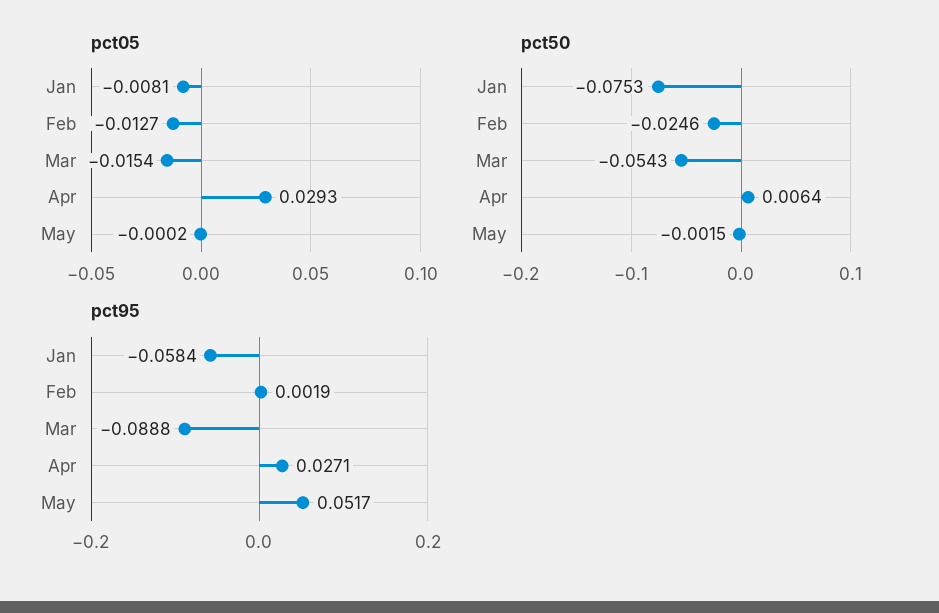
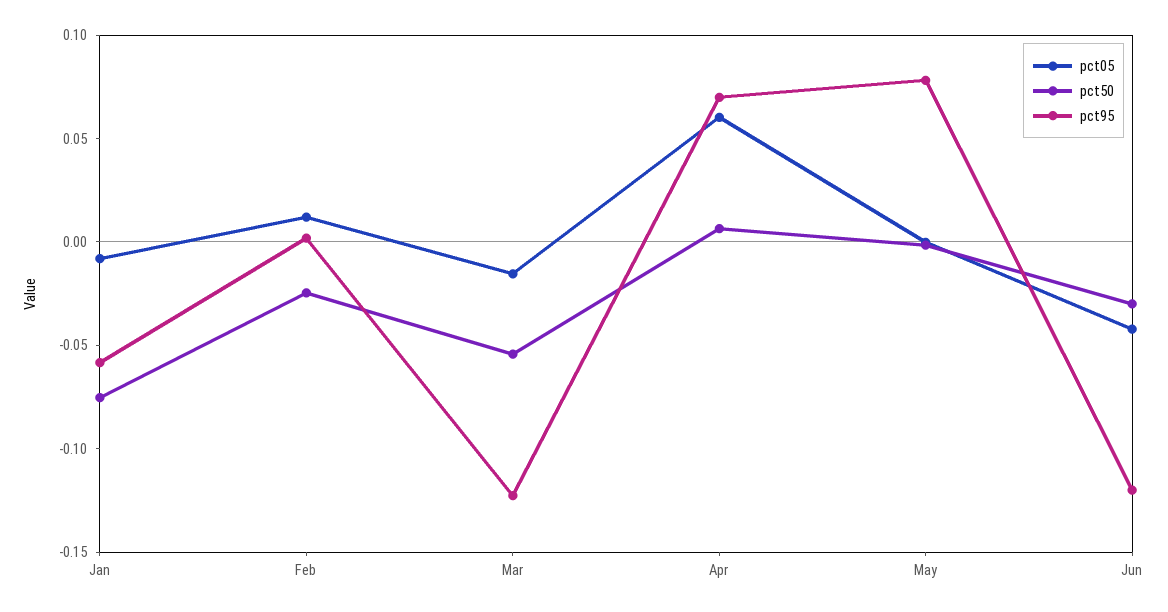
pct05, Feb: -0.0127 -> 0.01
pct05, Apr: 0.0293 -> 0.06
pct95, Mar: -0.0888 -> -0.12
pct95, Apr: 0.0271 -> 0.07
pct95, May: 0.0517 -> 0.08
pct05, Jun: none -> -0.04
pct50, Jun: none -> -0.03
pct95, Jun: none -> -0.12

